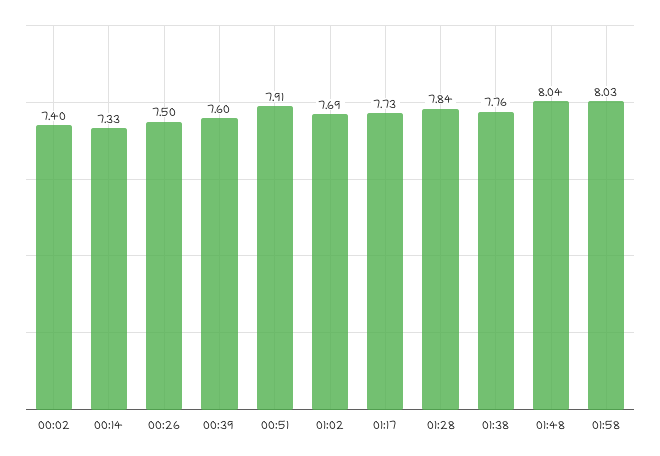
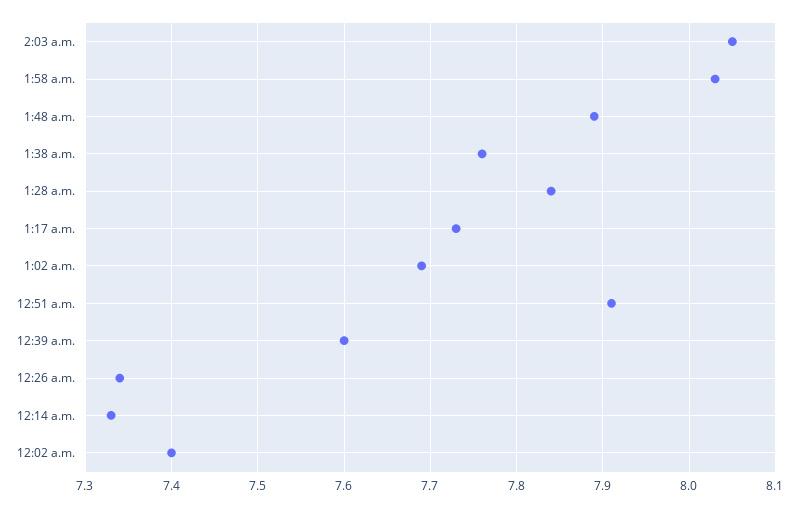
00:26: 7.5 -> 7.34
01:48: 8.04 -> 7.89
2:03 a.m.: none -> 8.05

